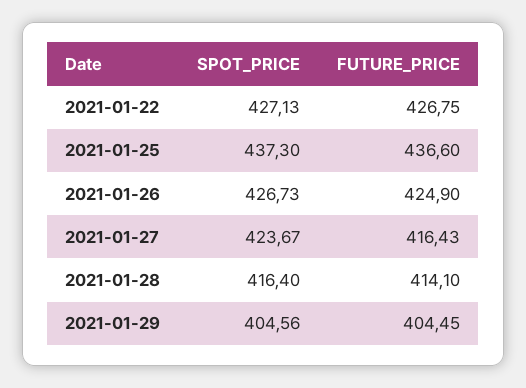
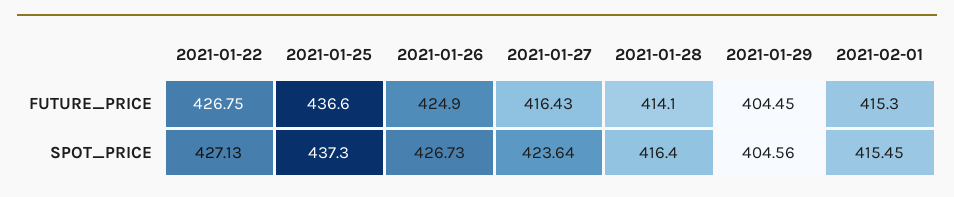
SPOT_PRICE, 2021-01-27: 423.67 -> 423.64
FUTURE_PRICE, 2021-02-01: none -> 415.3
SPOT_PRICE, 2021-02-01: none -> 415.45

